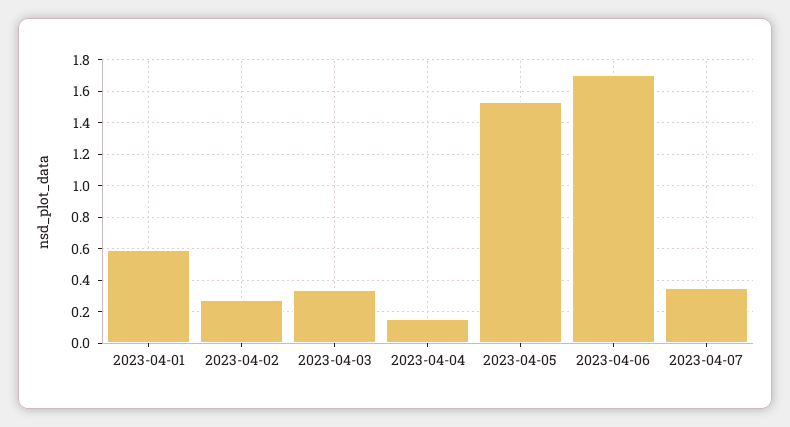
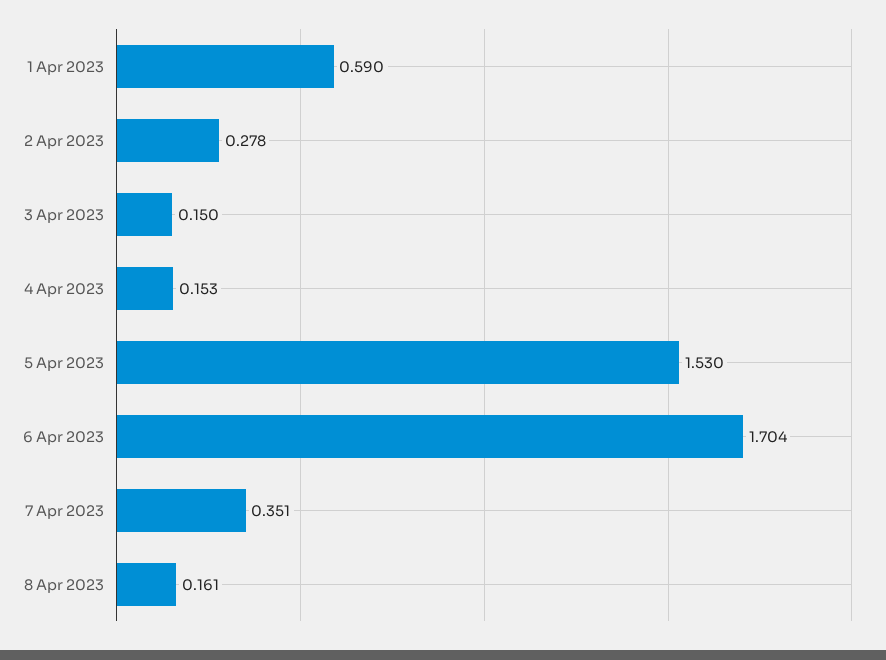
2023-04-03: 0.35 -> 0.15
8 Apr 2023: none -> 0.161

